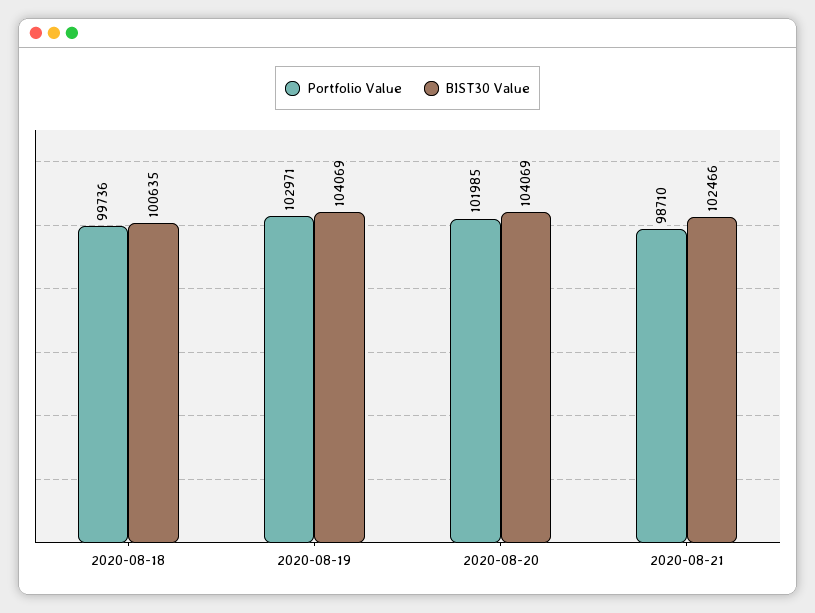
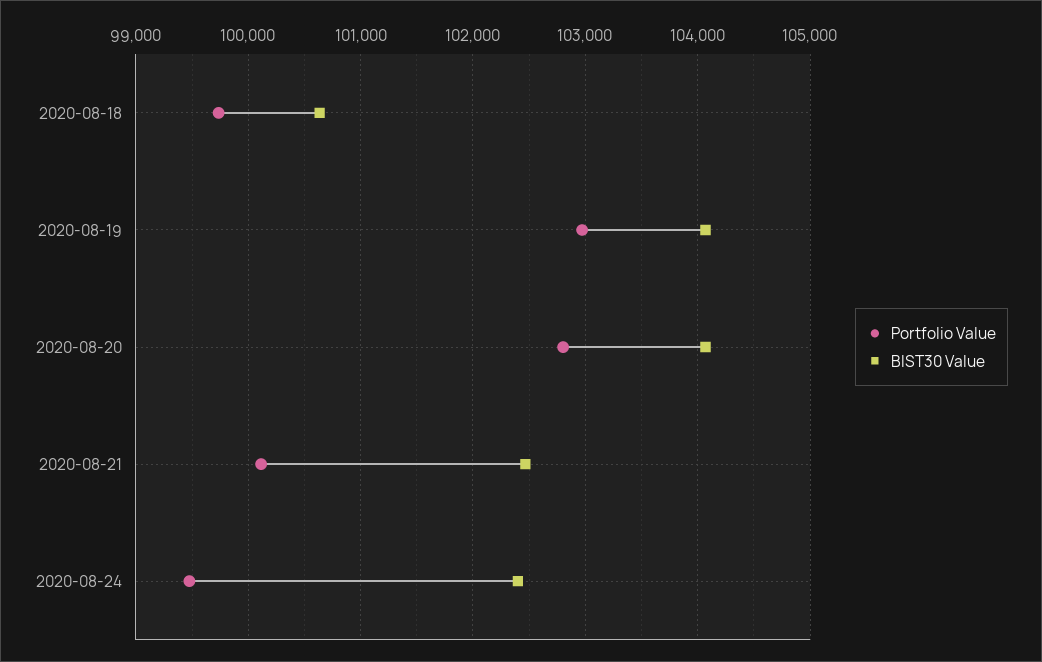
Portfolio Value, 2020-08-20: 101985 -> 102800
Portfolio Value, 2020-08-21: 98710 -> 100100
Portfolio Value, 2020-08-24: none -> 99500
BIST30 Value, 2020-08-24: none -> 102400

